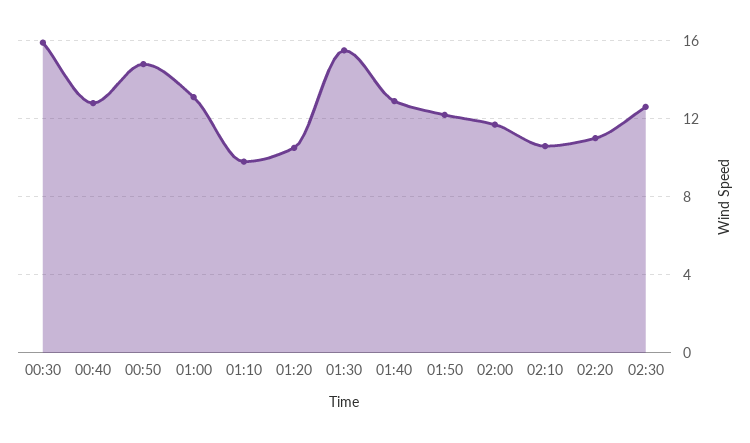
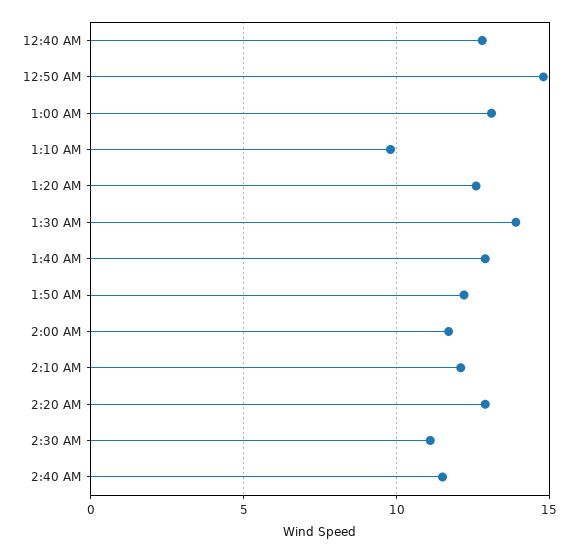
00:30: 16 -> none
01:20: 10.5 -> 12.5
01:30: 15.5 -> 14
02:10: 10.5 -> 12
02:20: 11 -> 13
02:30: 12.5 -> 11
2:40 AM: none -> 11.5

